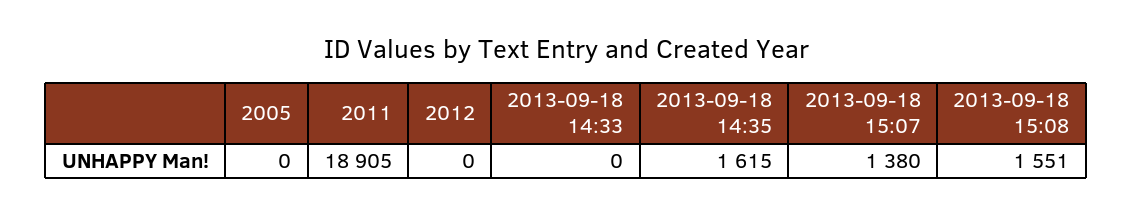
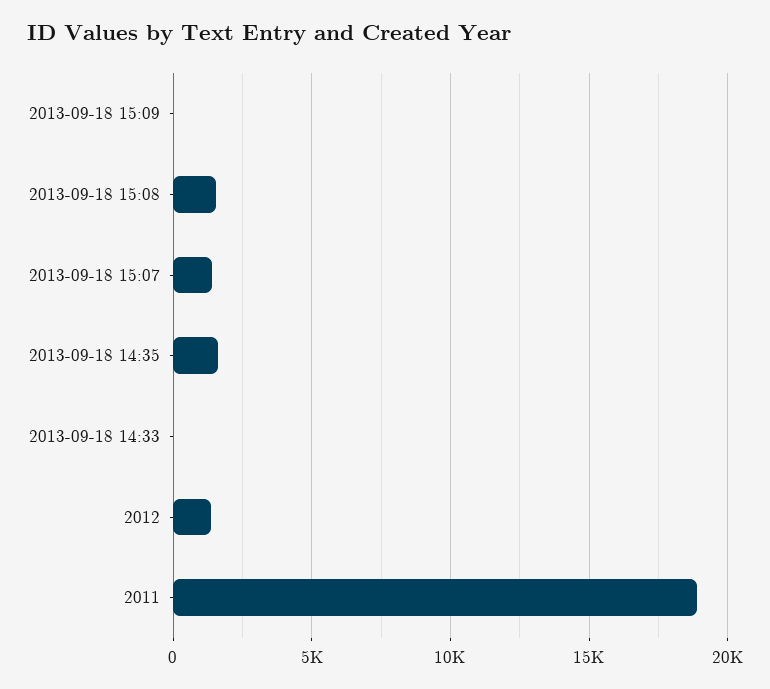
2005: 0 -> none
2012: 0 -> 1500
2013-09-18 15:09: none -> 0

